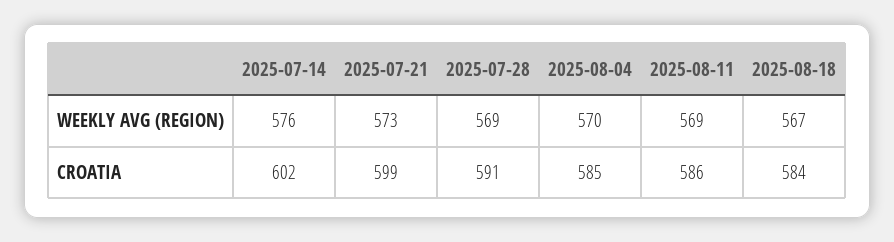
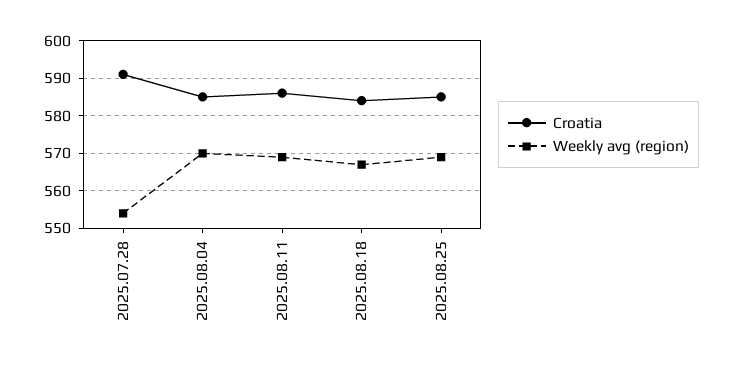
WEEKLY AVG (REGION), 2025-07-14: 576 -> none
WEEKLY AVG (REGION), 2025-07-21: 573 -> none
WEEKLY AVG (REGION), 2025-07-28: 569 -> 555
CROATIA, 2025-07-14: 602 -> none
CROATIA, 2025-07-21: 599 -> none
CROATIA, 2025.08.25: none -> 585
WEEKLY AVG (REGION), 2025.08.25: none -> 570

